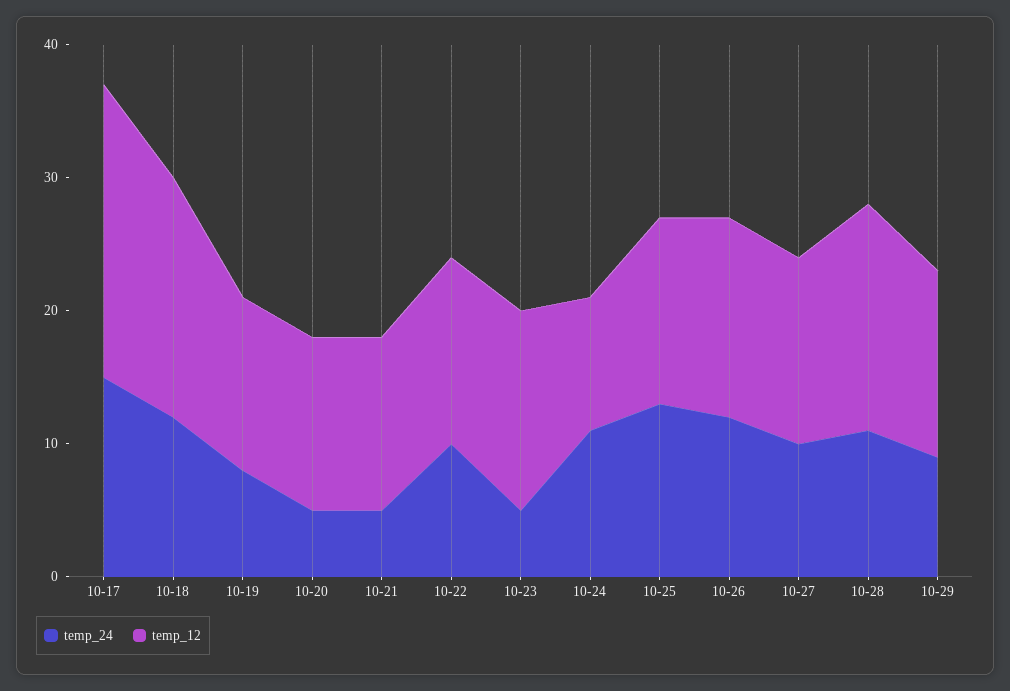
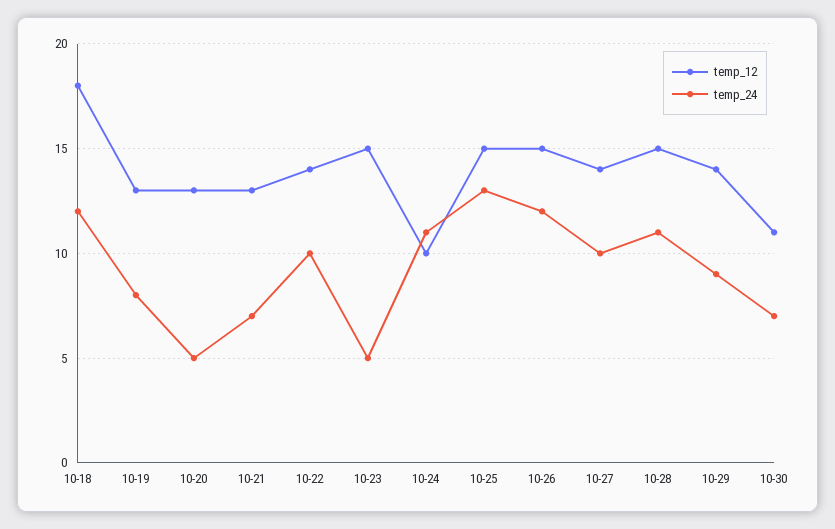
temp_24, 10-17: 15 -> none
temp_12, 10-17: 22 -> none
temp_24, 10-21: 5 -> 7
temp_12, 10-25: 14 -> 15
temp_12, 10-28: 17 -> 15
temp_12, 10-30: none -> 11
temp_24, 10-30: none -> 7

